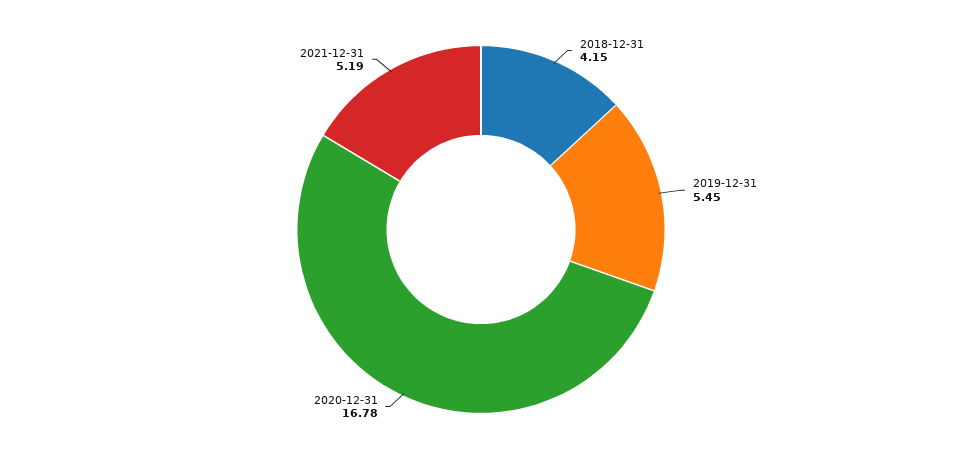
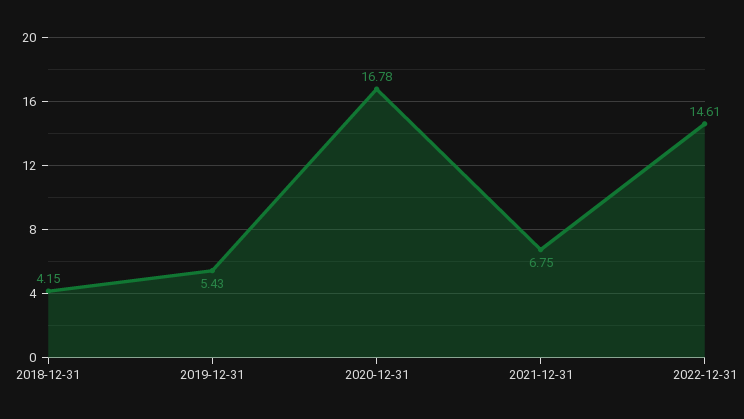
2019-12-31: 5.45 -> 5.43
2021-12-31: 5.19 -> 6.75
2022-12-31: none -> 14.61

